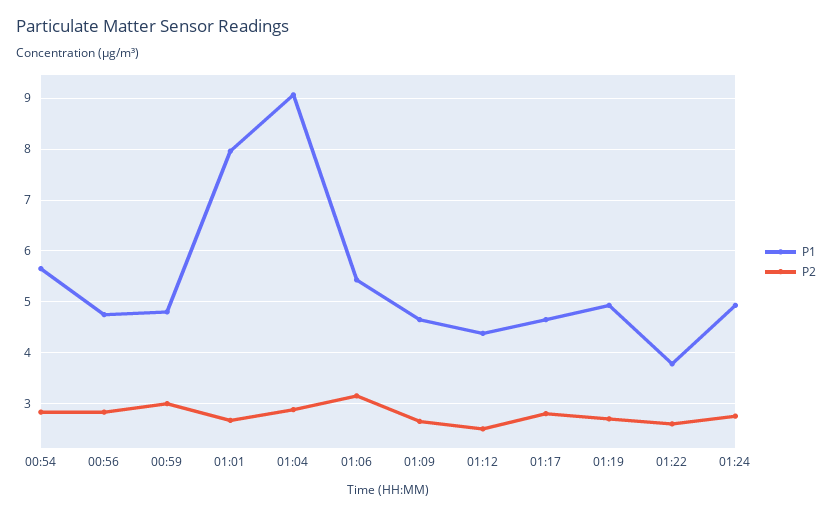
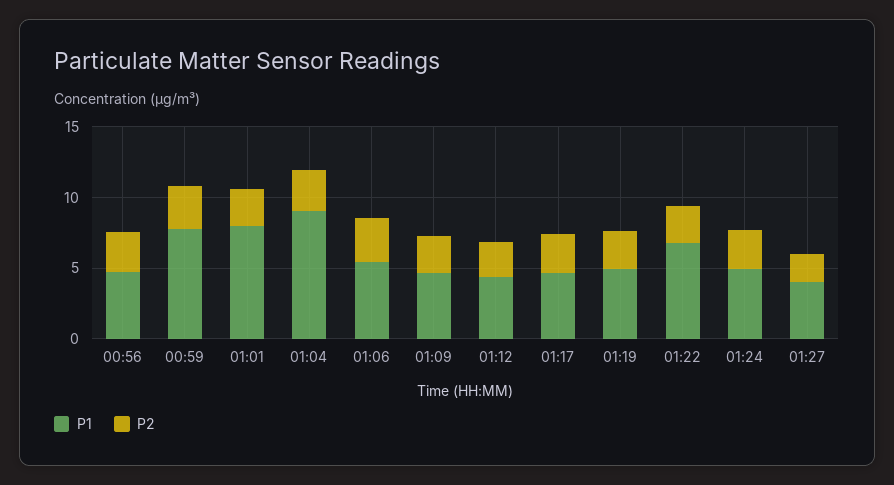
P1, 00:54: 5.6 -> none
P2, 00:54: 2.8 -> none
P1, 00:59: 4.8 -> 8
P1, 01:22: 3.8 -> 7
P1, 01:27: none -> 4
P2, 01:27: none -> 2

